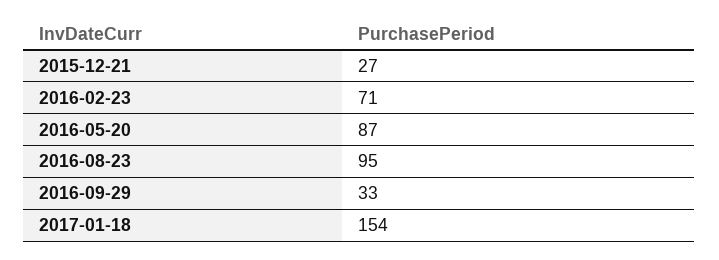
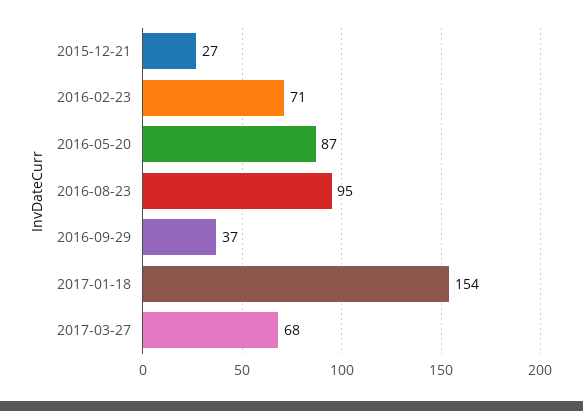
2016-09-29: 33 -> 37
2017-03-27: none -> 68

